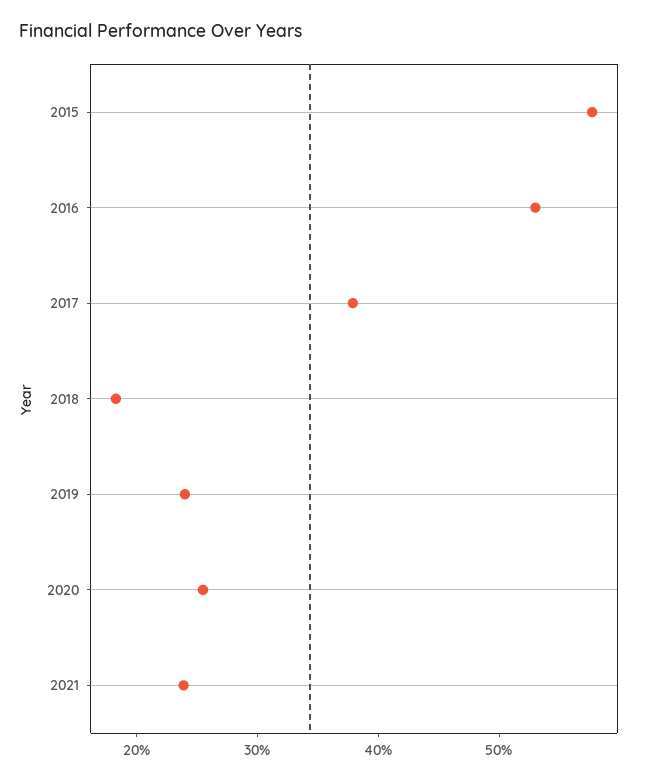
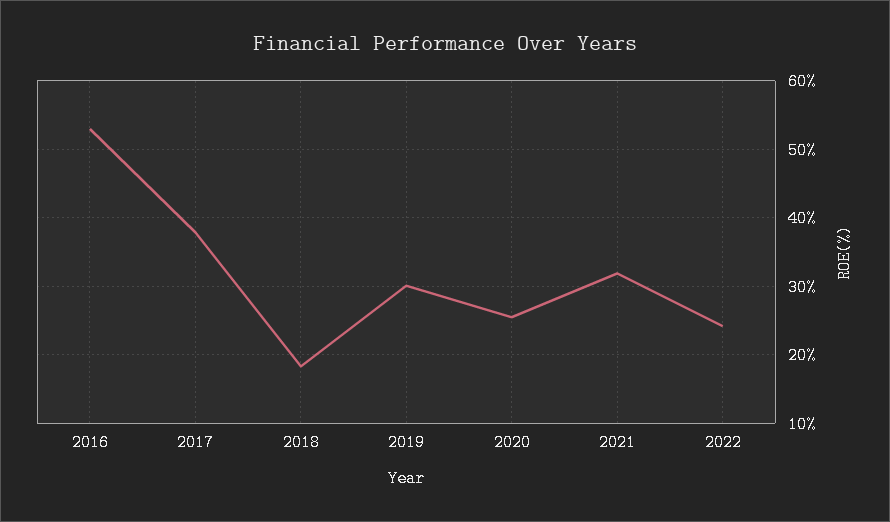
2015: 58 -> none
2019: 24 -> 30
2021: 24 -> 32
2022: none -> 24

